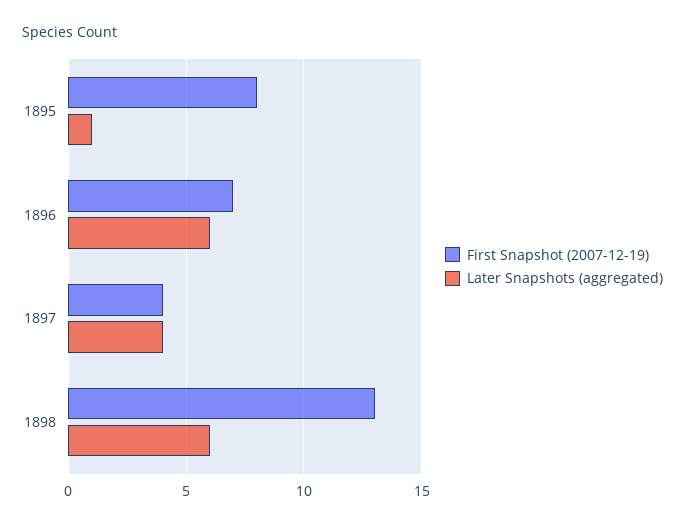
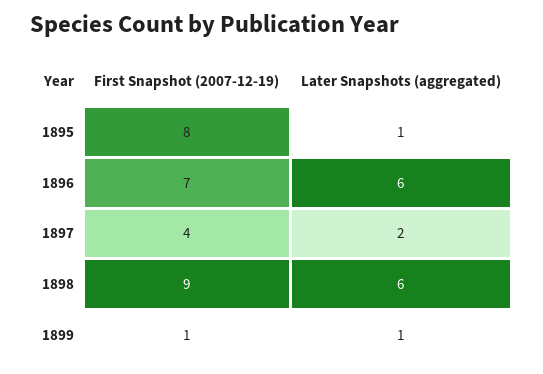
Later Snapshots (aggregated), 1897: 4 -> 2
First Snapshot (2007-12-19), 1898: 13 -> 9
First Snapshot (2007-12-19), 1899: none -> 1
Later Snapshots (aggregated), 1899: none -> 1

